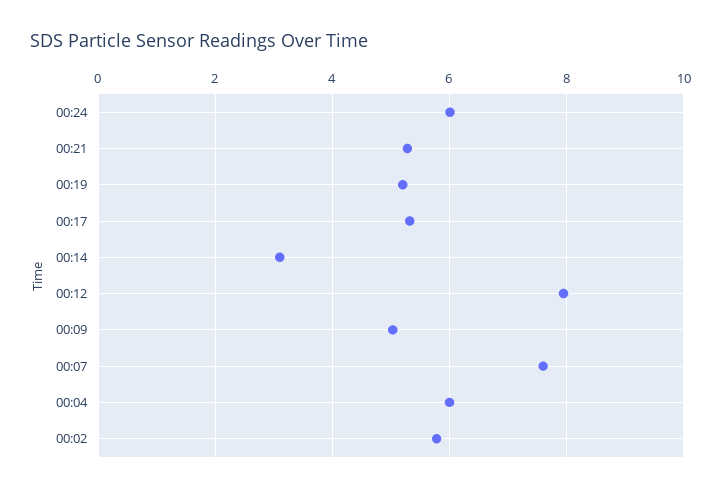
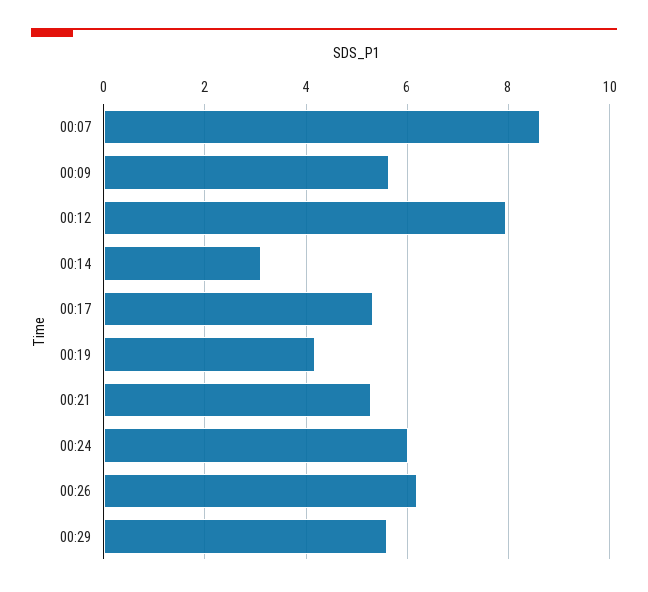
00:19: 5.2 -> 4.2
00:09: 5 -> 5.6
00:07: 7.6 -> 8.6
00:04: 6 -> none
00:02: 5.8 -> none
00:26: none -> 6.2
00:29: none -> 5.6

